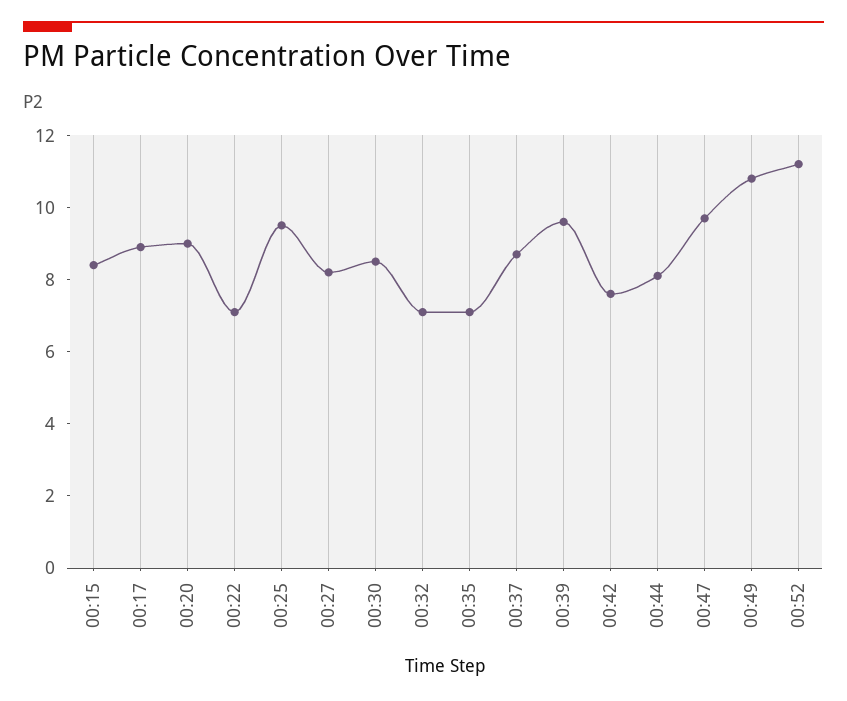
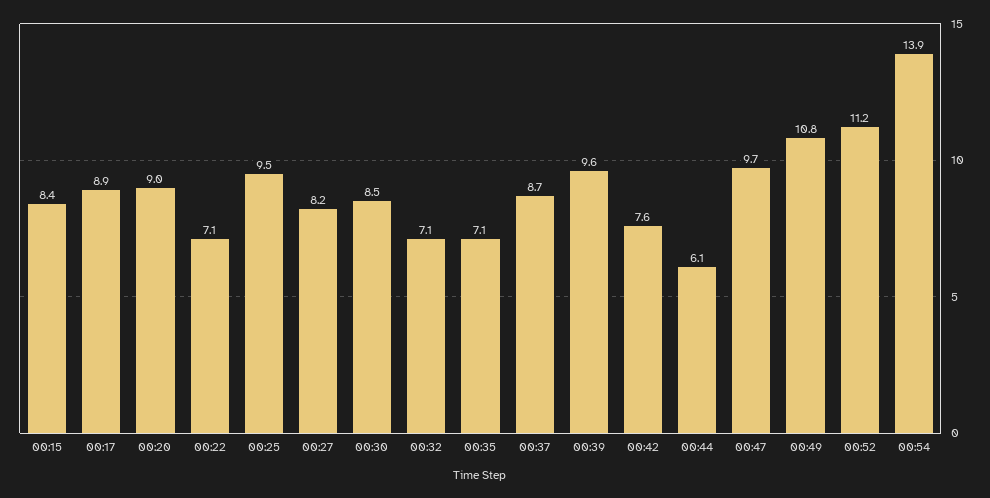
00:44: 8 -> 6.1
00:54: none -> 13.9

